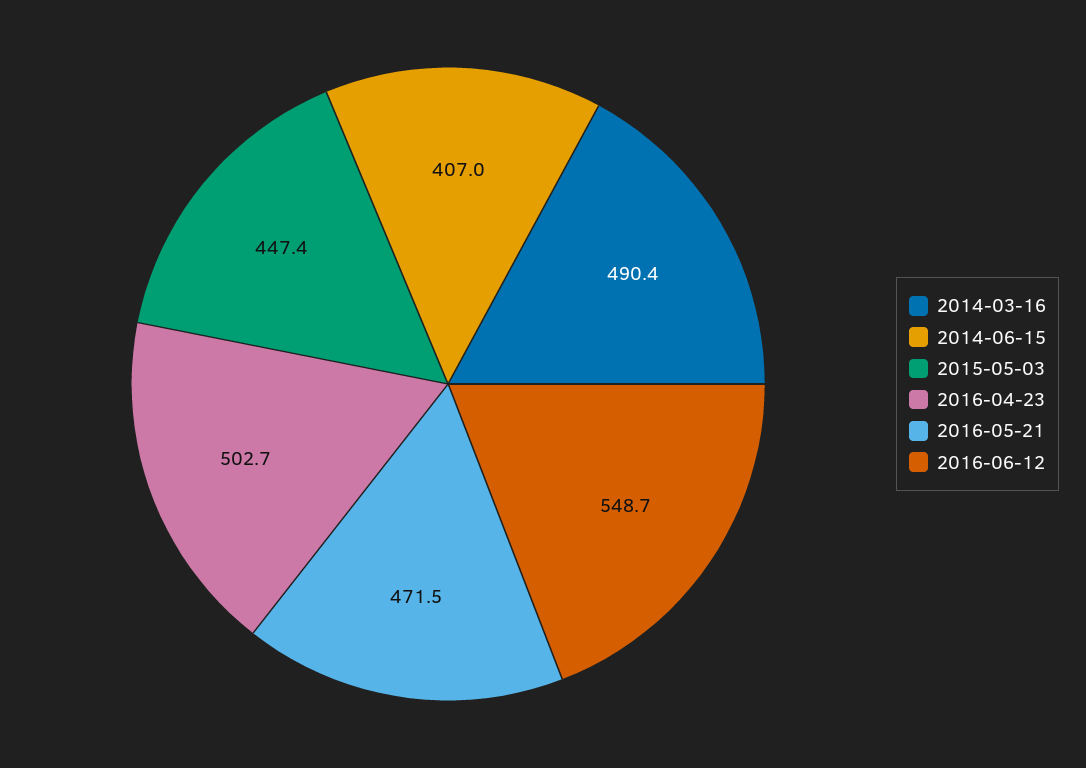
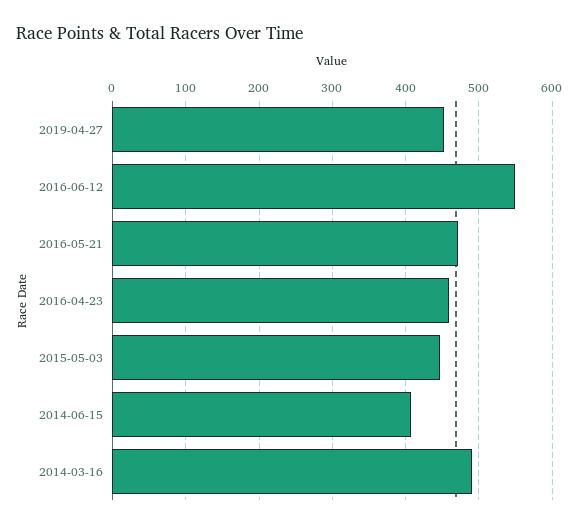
2016-04-23: 502.7 -> 460
2019-04-27: none -> 450

